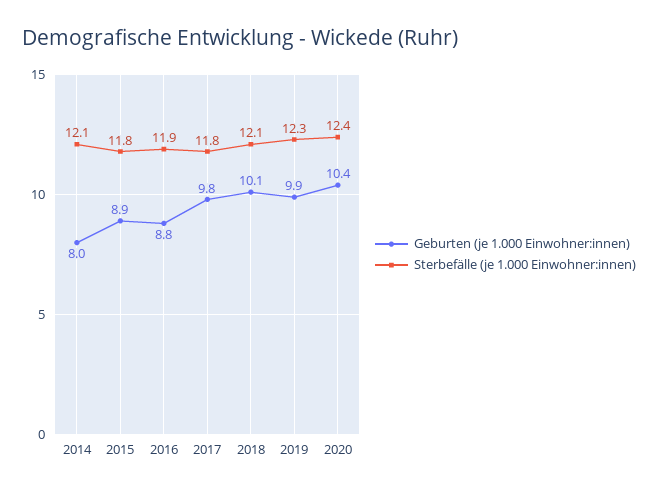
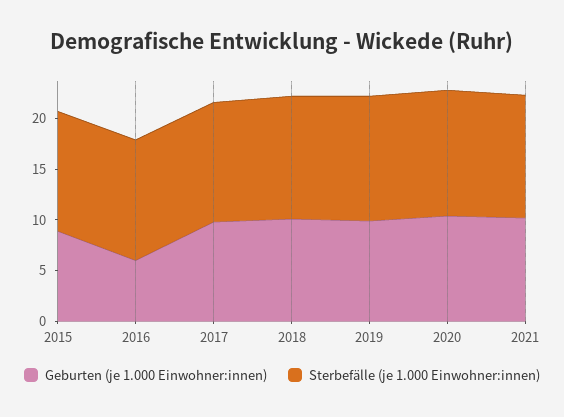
Geburten (je 1.000 Einwohner:innen), 2014: 8 -> none
Sterbefälle (je 1.000 Einwohner:innen), 2014: 12.1 -> none
Geburten (je 1.000 Einwohner:innen), 2016: 8.8 -> 6
Geburten (je 1.000 Einwohner:innen), 2021: none -> 10
Sterbefälle (je 1.000 Einwohner:innen), 2021: none -> 12

